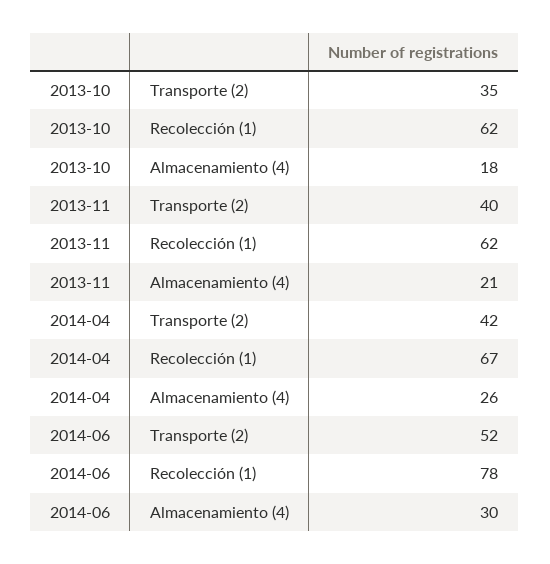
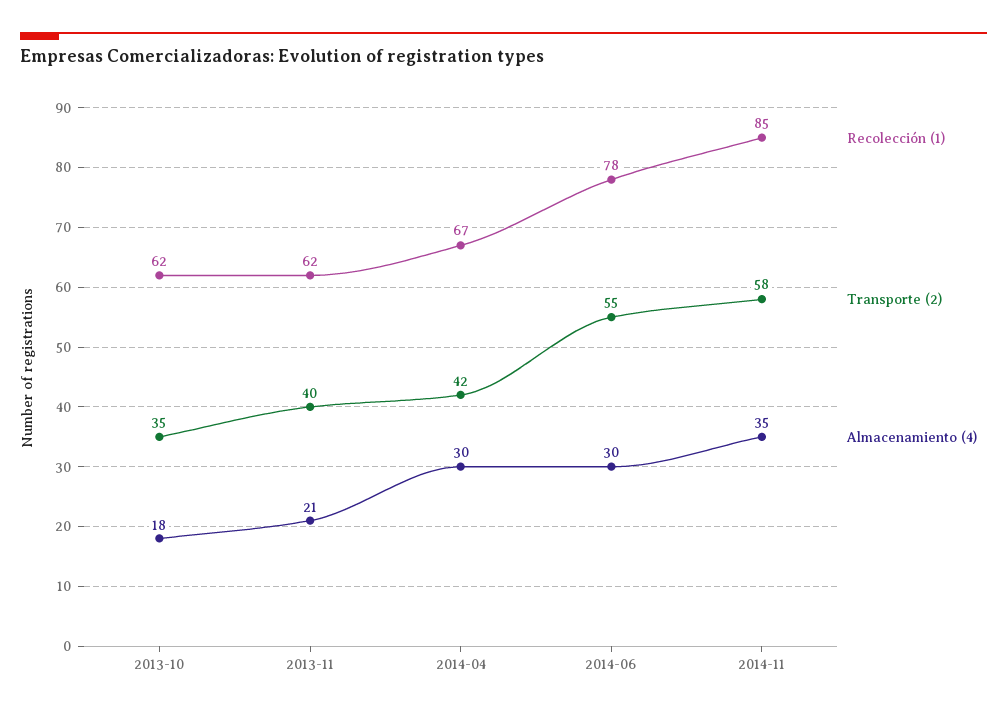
Almacenamiento (4), 2014-04: 26 -> 30
Transporte (2), 2014-06: 52 -> 55
Recolección (1), 2014-11: none -> 85
Transporte (2), 2014-11: none -> 58
Almacenamiento (4), 2014-11: none -> 35

